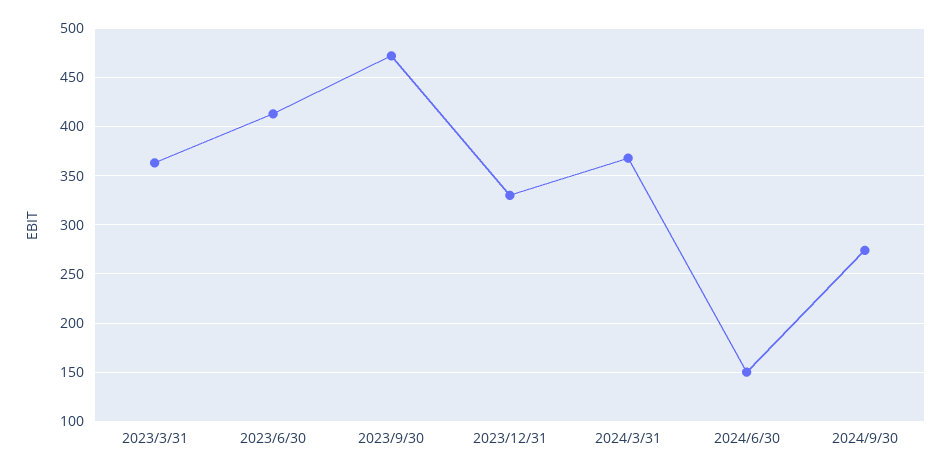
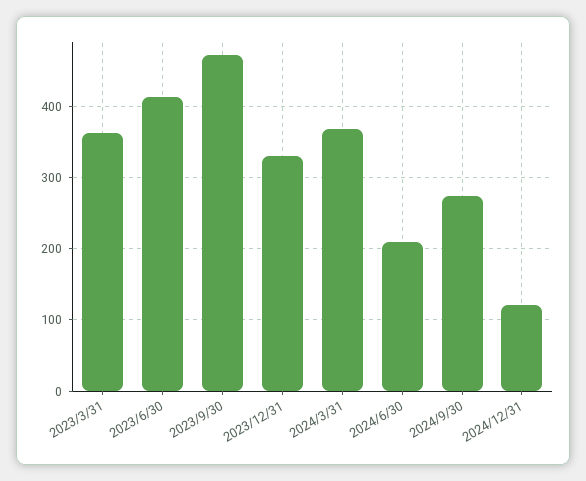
2024/6/30: 150 -> 210
2024/12/31: none -> 120

